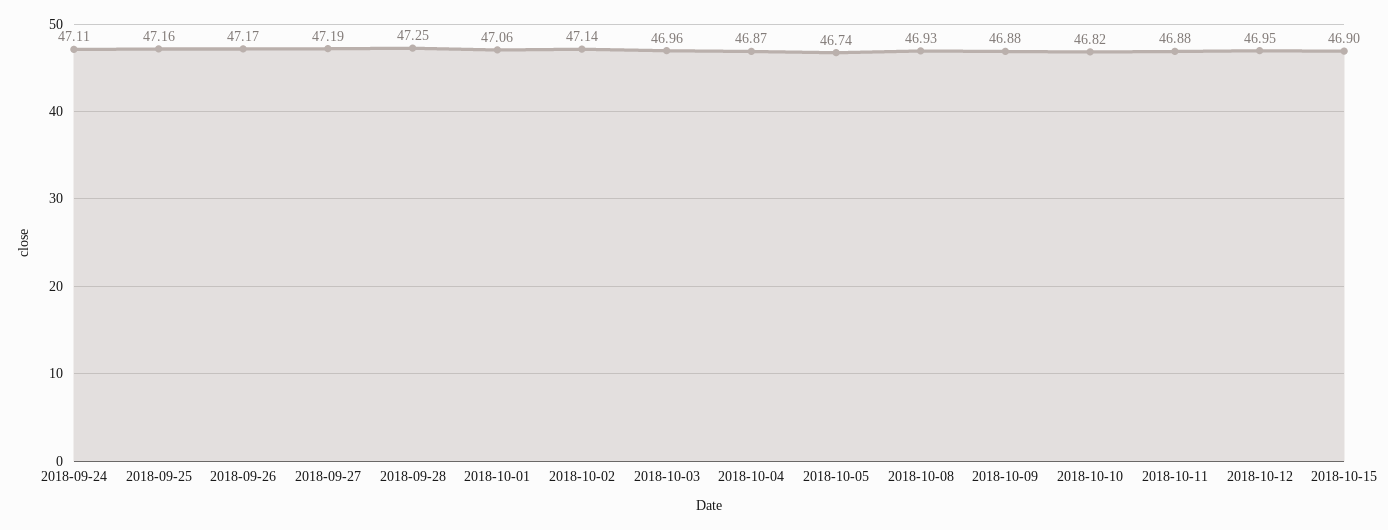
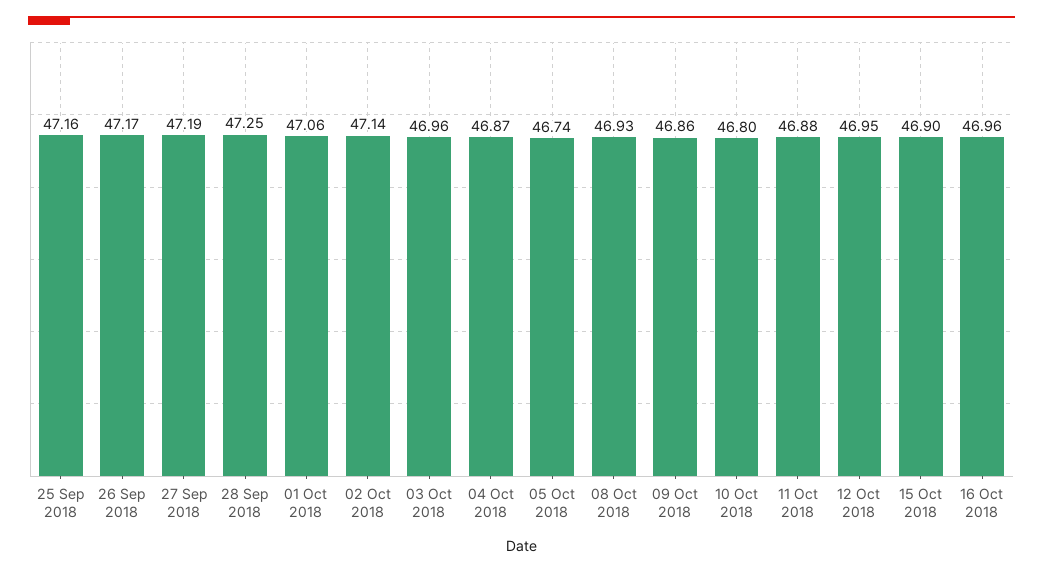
2018-09-24: 47.11 -> none
2018-10-09: 46.88 -> 46.86
2018-10-10: 46.82 -> 46.8
16 Oct 2018: none -> 46.96

